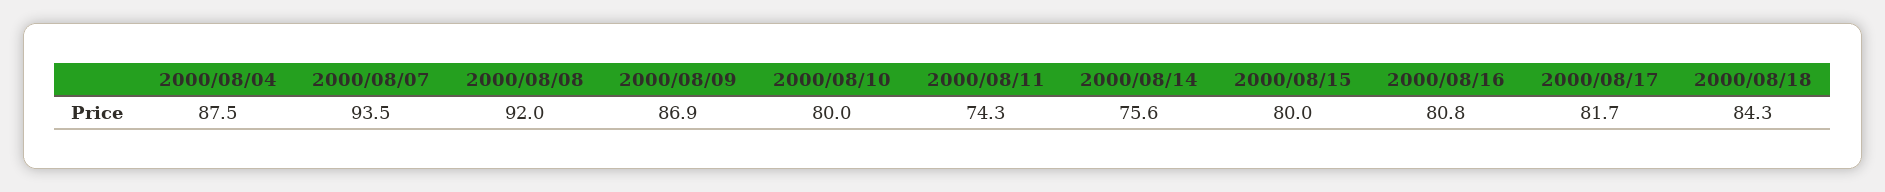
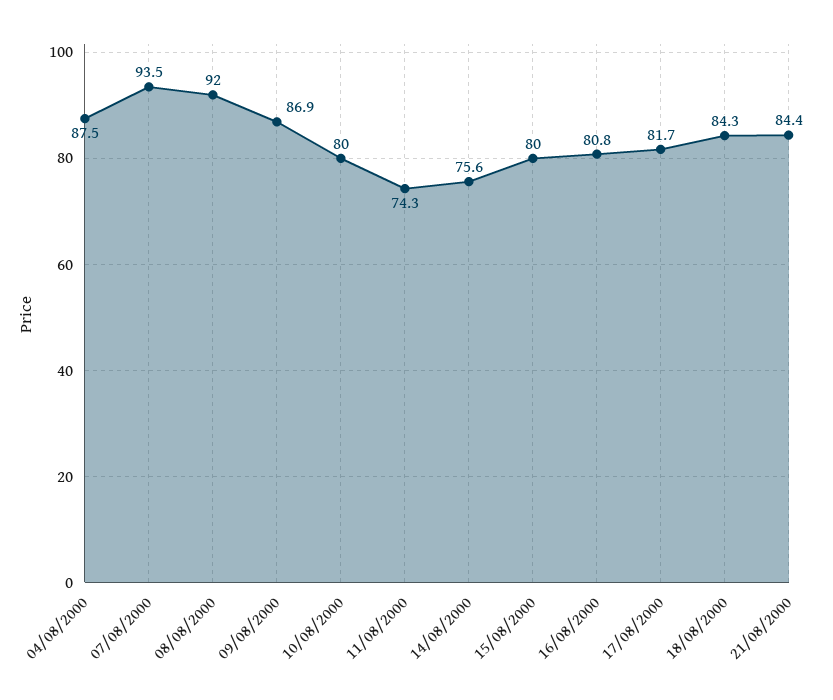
21/08/2000: none -> 84.4

